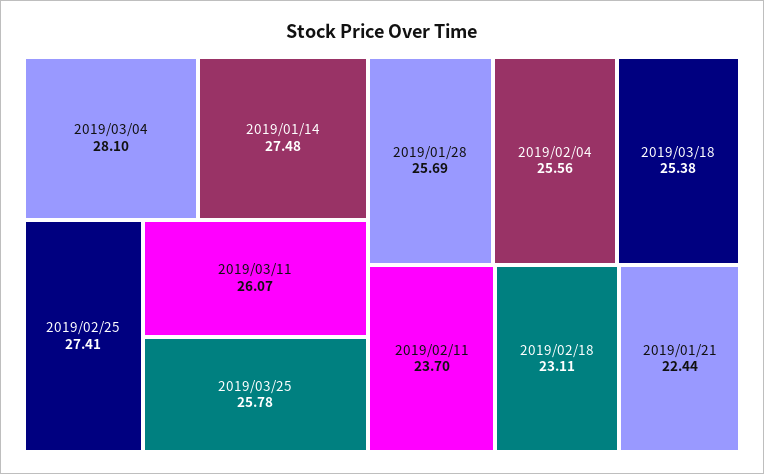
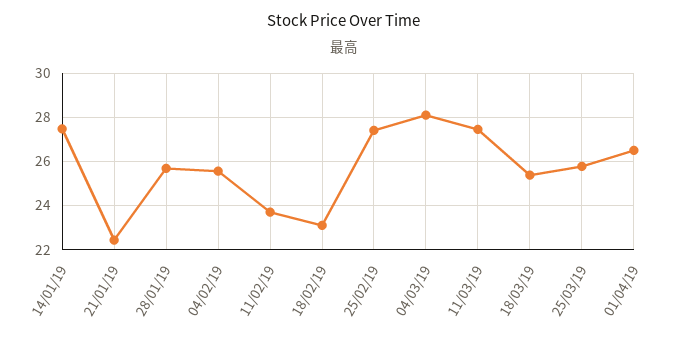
2019/03/11: 26.07 -> 27.5
01/04/19: none -> 26.5

